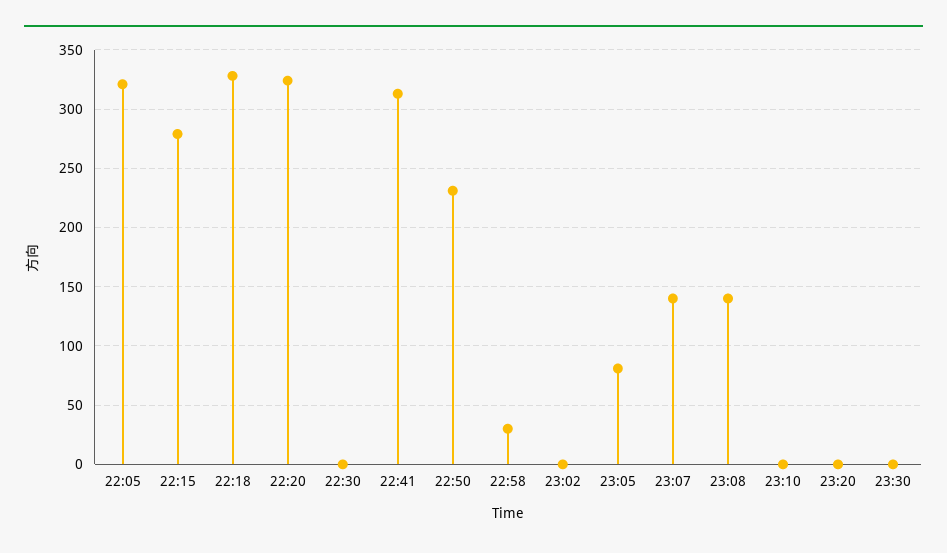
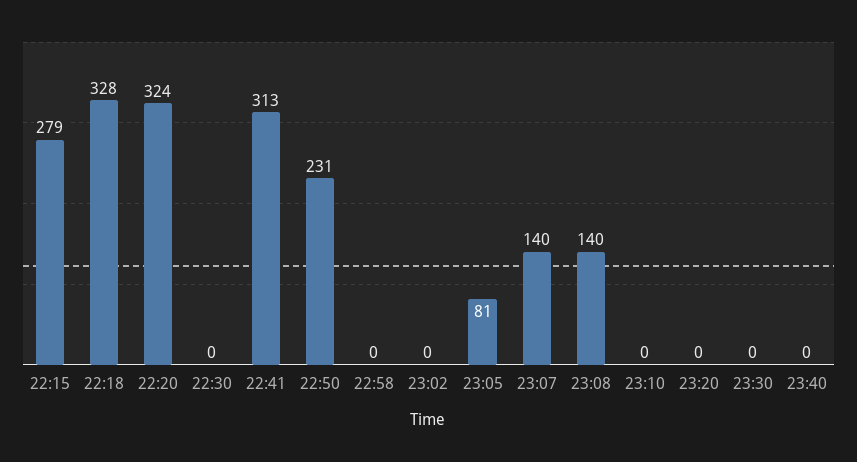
22:05: 320 -> none
22:58: 30 -> 0
23:40: none -> 0

